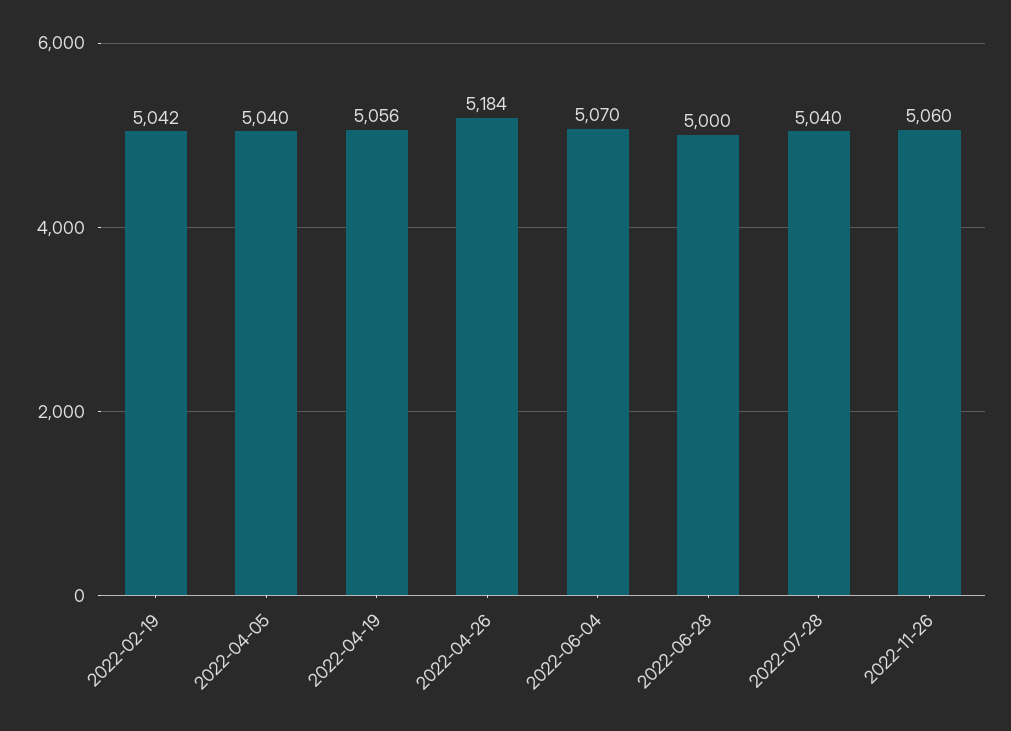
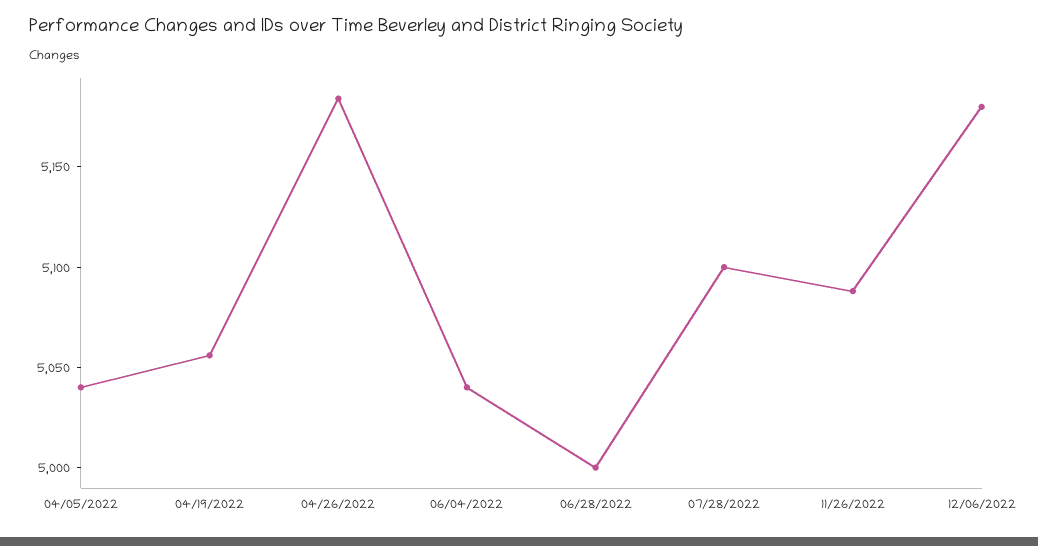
2022-02-19: 5042 -> none
2022-06-04: 5070 -> 5040
2022-07-28: 5040 -> 5100
2022-11-26: 5060 -> 5090
12/06/2022: none -> 5180

